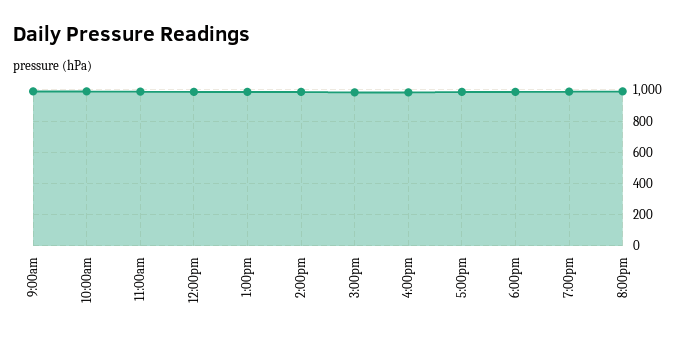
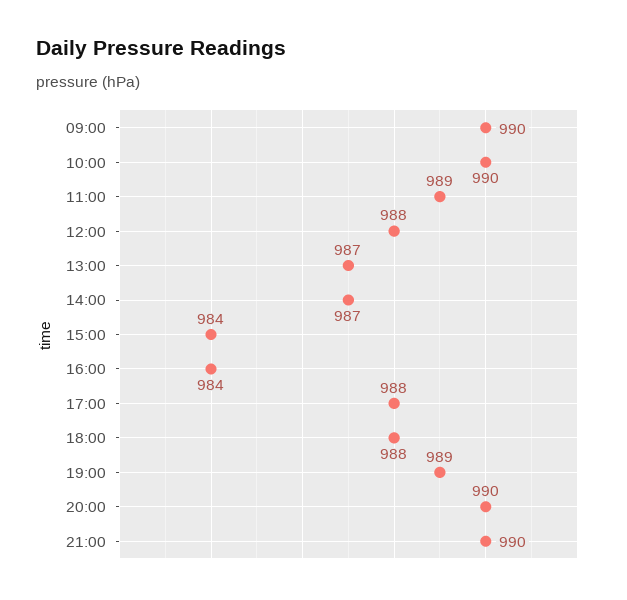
21:00: none -> 990

